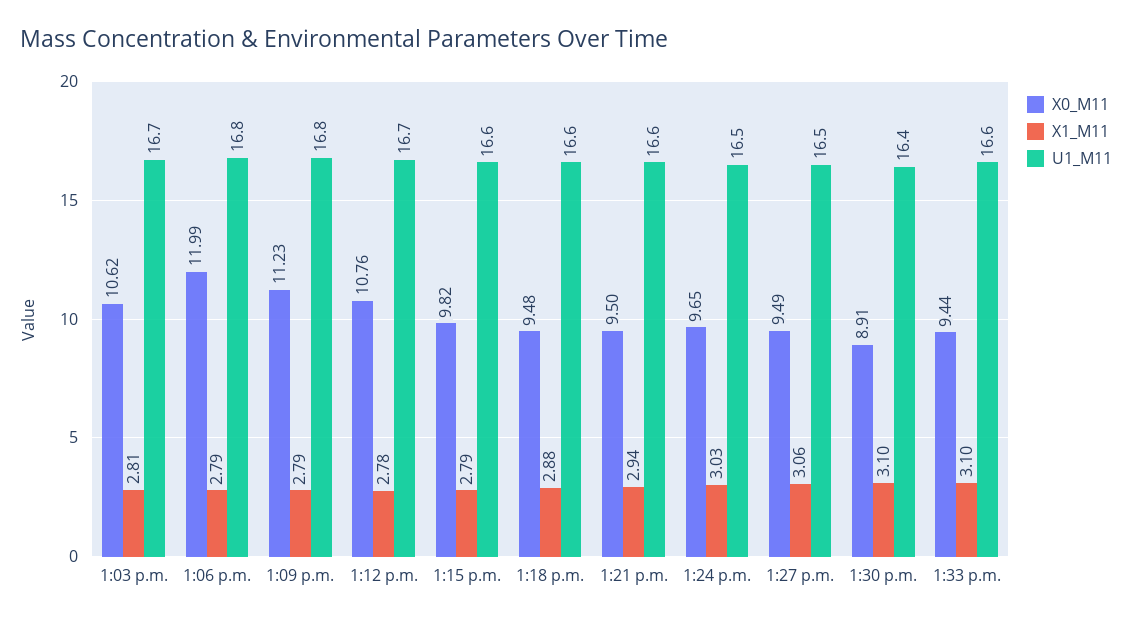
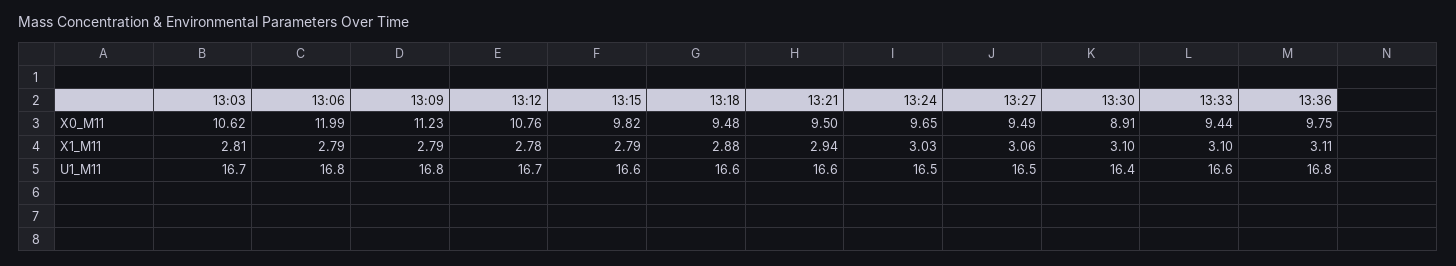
X0_M11, 13:36: none -> 9.75
X1_M11, 13:36: none -> 3.11
U1_M11, 13:36: none -> 16.8

